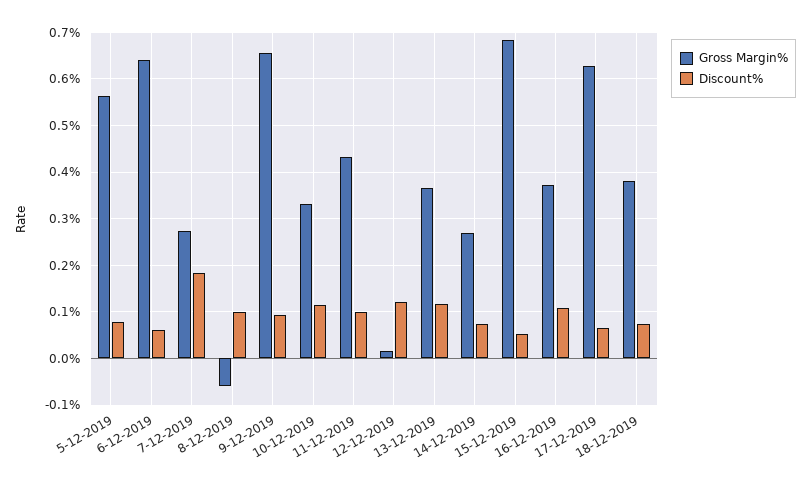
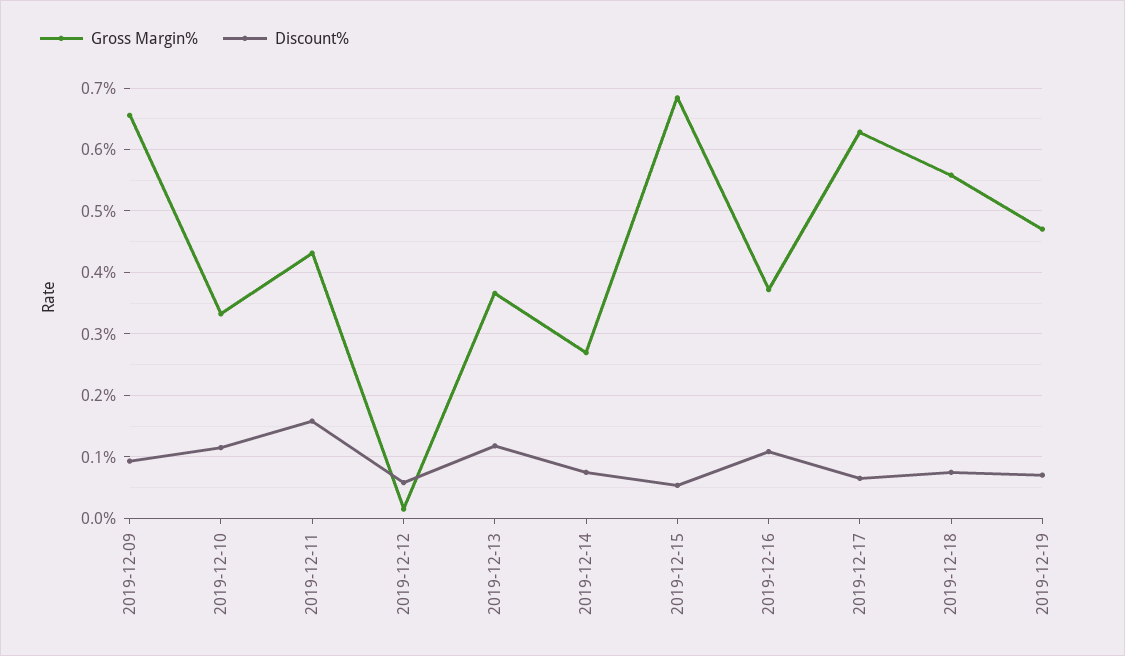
Gross Margin%, 5-12-2019: 0.56 -> none
Discount%, 5-12-2019: 0.08 -> none
Gross Margin%, 6-12-2019: 0.64 -> none
Discount%, 6-12-2019: 0.06 -> none
Gross Margin%, 7-12-2019: 0.28 -> none
Discount%, 7-12-2019: 0.18 -> none
Gross Margin%, 8-12-2019: -0.06 -> none
Discount%, 8-12-2019: 0.1 -> none
Discount%, 11-12-2019: 0.1 -> 0.16
Discount%, 12-12-2019: 0.12 -> 0.06
Gross Margin%, 18-12-2019: 0.38 -> 0.56
Gross Margin%, 2019-12-19: none -> 0.47
Discount%, 2019-12-19: none -> 0.07

